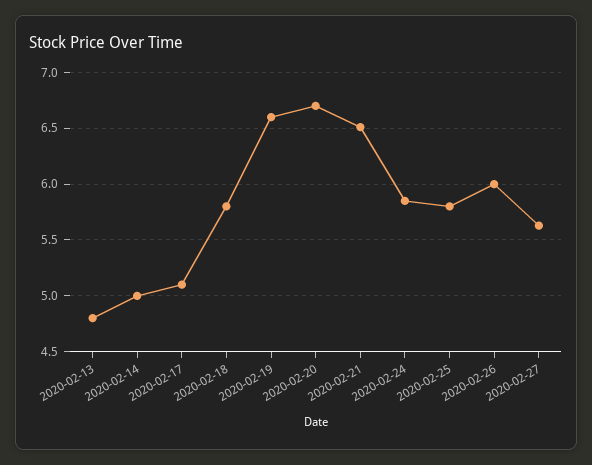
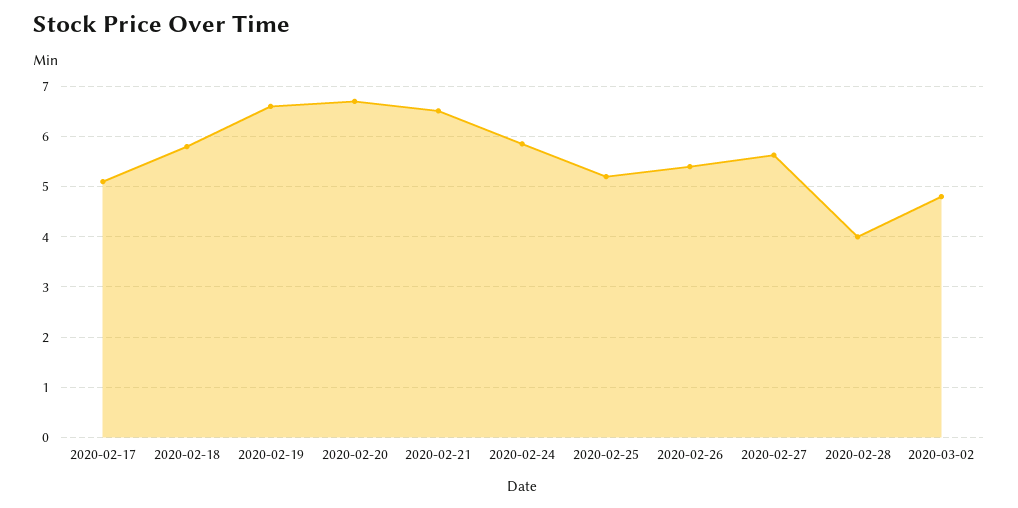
2020-02-13: 4.8 -> none
2020-02-14: 5 -> none
2020-02-25: 5.8 -> 5.2
2020-02-26: 6 -> 5.4
2020-02-28: none -> 4
2020-03-02: none -> 4.8

